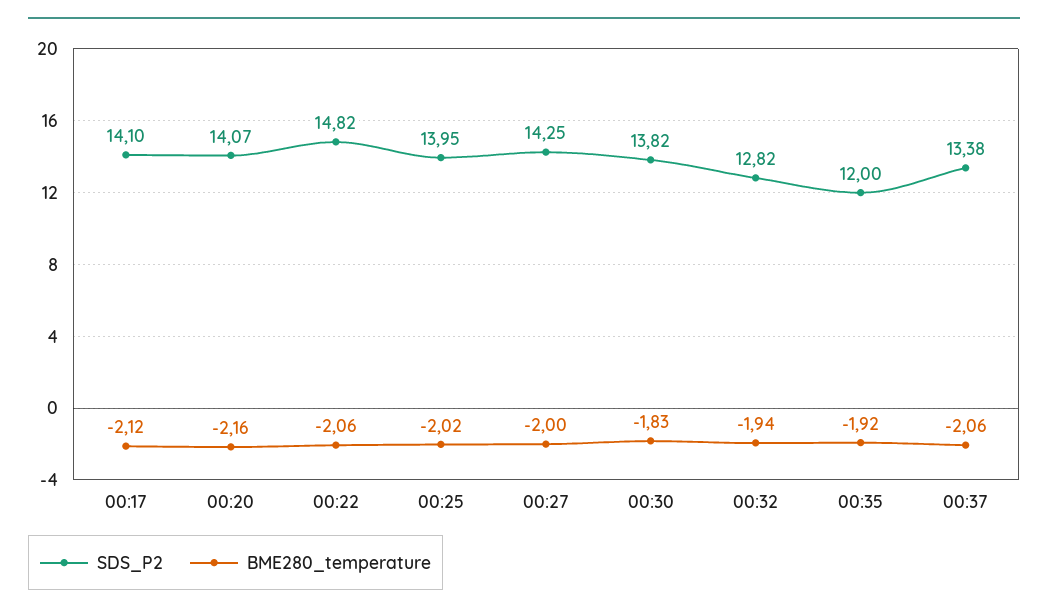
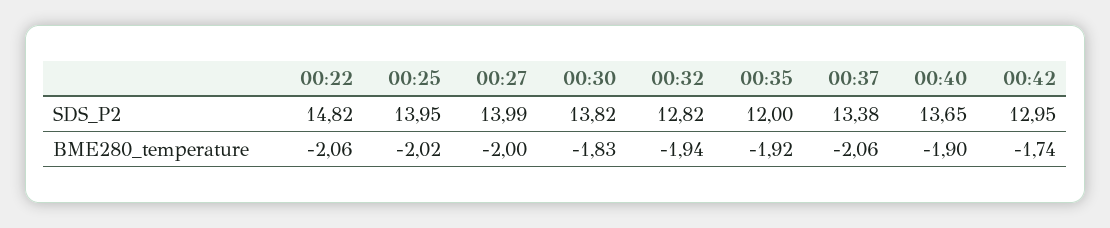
SDS_P2, 00:17: 14.1 -> none
BME280_temperature, 00:17: -2.12 -> none
SDS_P2, 00:20: 14.07 -> none
BME280_temperature, 00:20: -2.16 -> none
SDS_P2, 00:27: 14.25 -> 13.99
SDS_P2, 00:40: none -> 13.65
SDS_P2, 00:42: none -> 12.95
BME280_temperature, 00:40: none -> -1.9
BME280_temperature, 00:42: none -> -1.74

